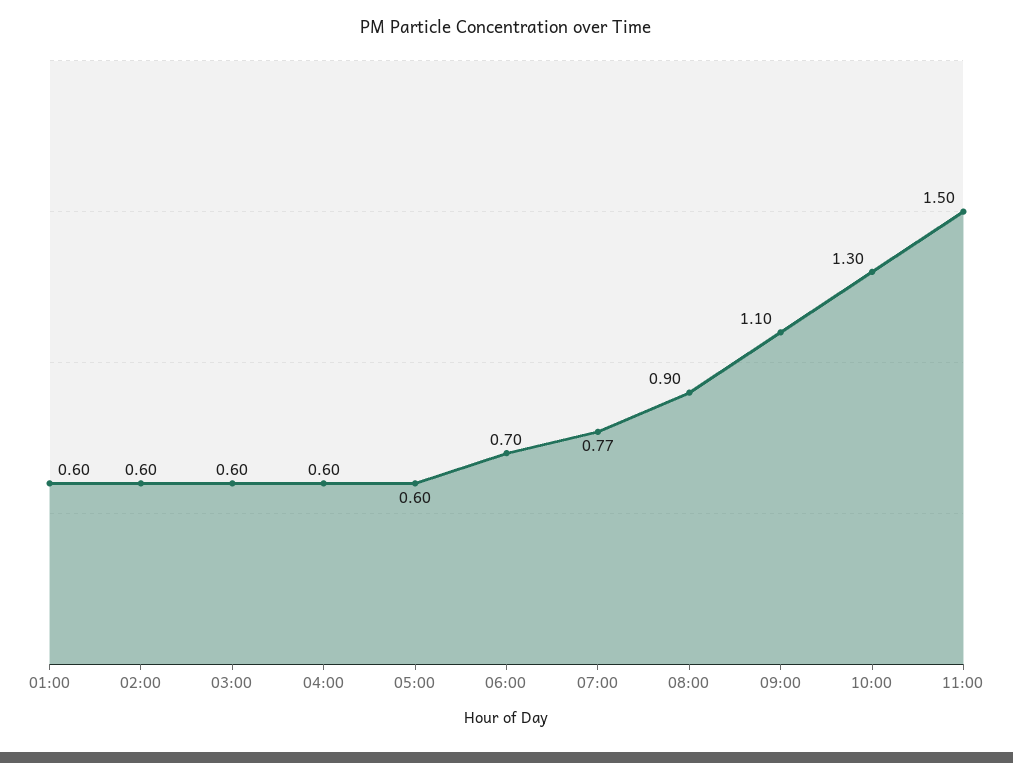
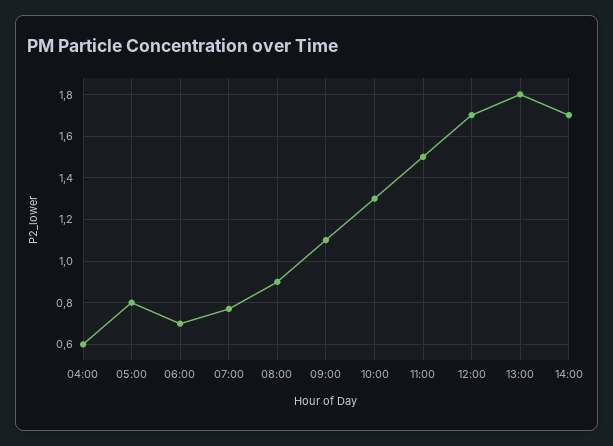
01:00: 0.6 -> none
02:00: 0.6 -> none
03:00: 0.6 -> none
05:00: 0.6 -> 0.8
12:00: none -> 1.7
13:00: none -> 1.8
14:00: none -> 1.7

